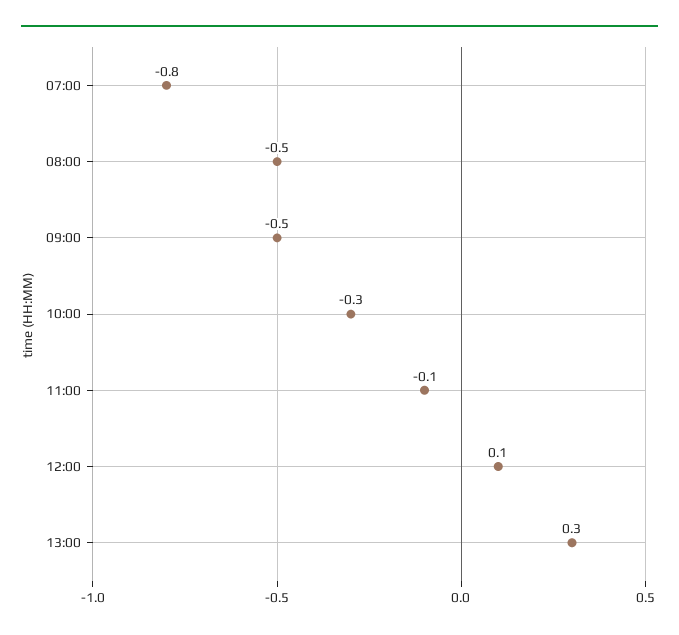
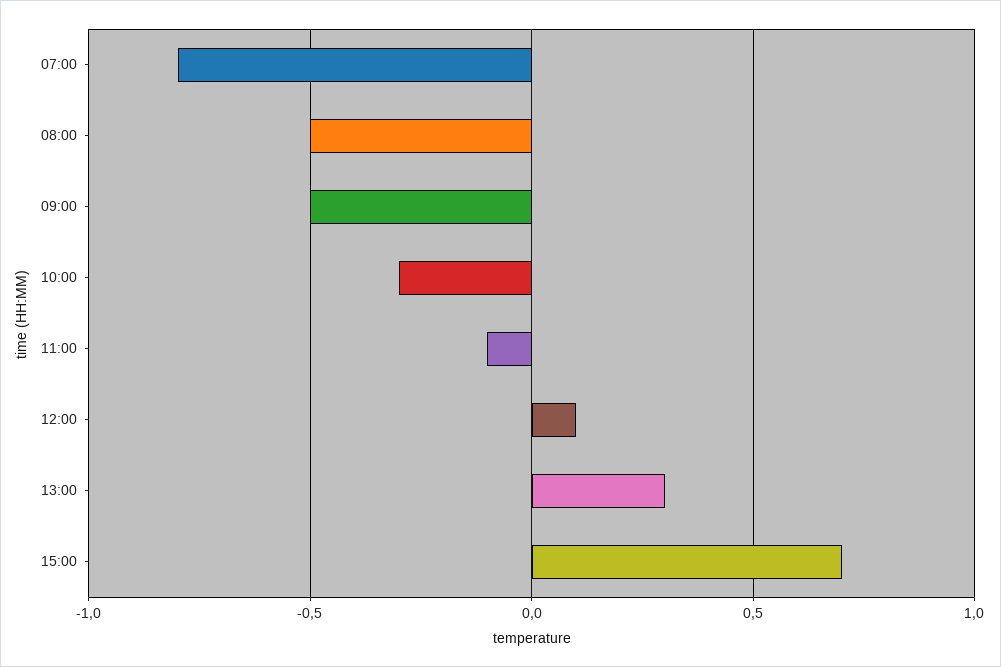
15:00: none -> 0.7

